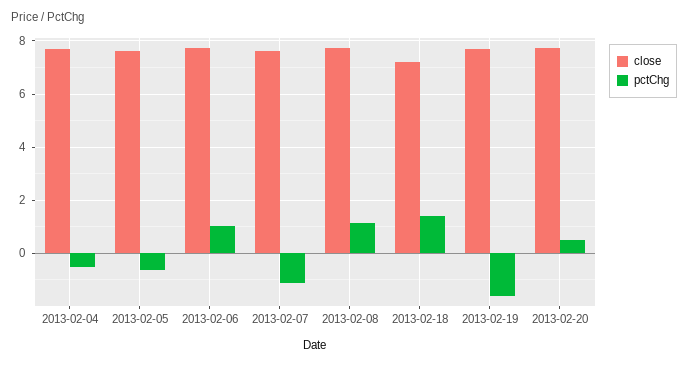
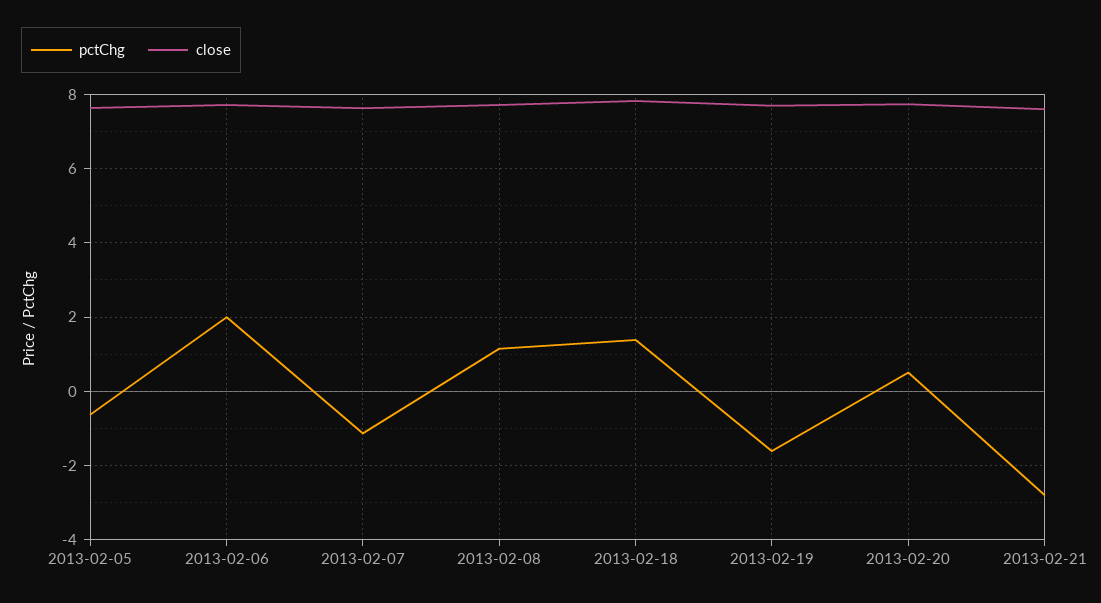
close, 2013-02-04: 7.75 -> none
pctChg, 2013-02-04: -0.5 -> none
pctChg, 2013-02-06: 1 -> 2
close, 2013-02-18: 7.25 -> 7.8
pctChg, 2013-02-21: none -> -2.8
close, 2013-02-21: none -> 7.6

